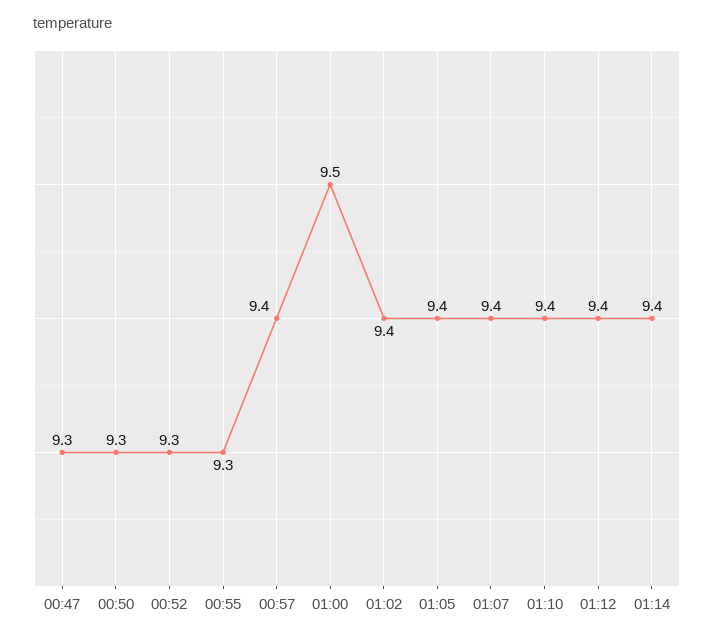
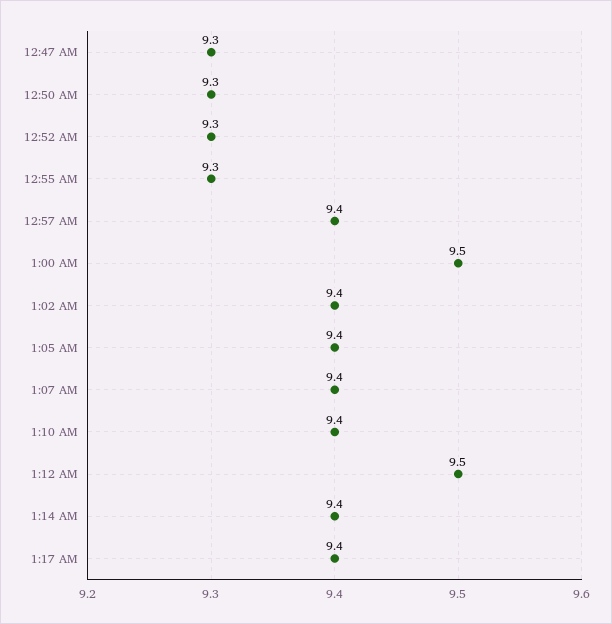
01:12: 9.4 -> 9.5
1:17 AM: none -> 9.4

